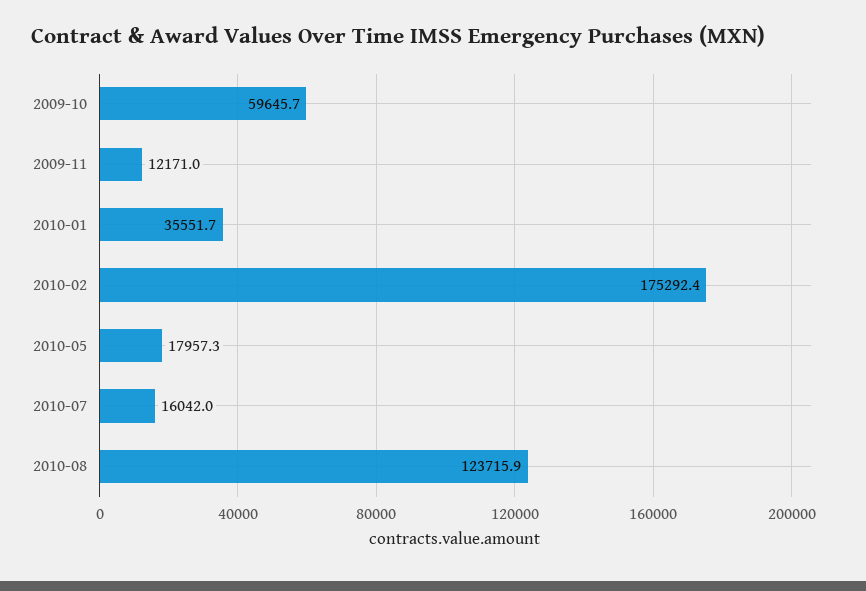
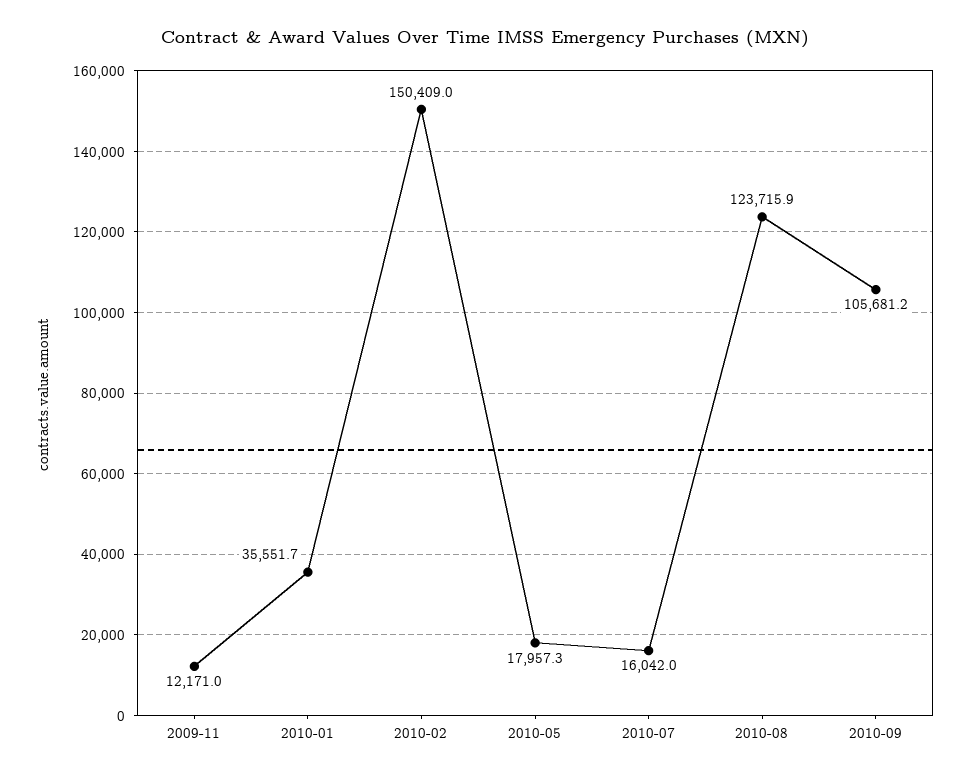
2009-10: 59645.7 -> none
2010-02: 175292.4 -> 150409
2010-09: none -> 105681.2

